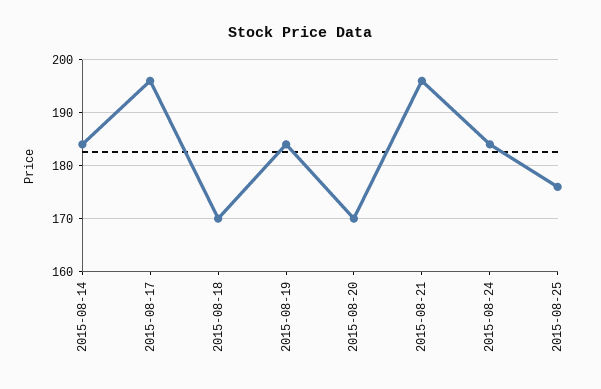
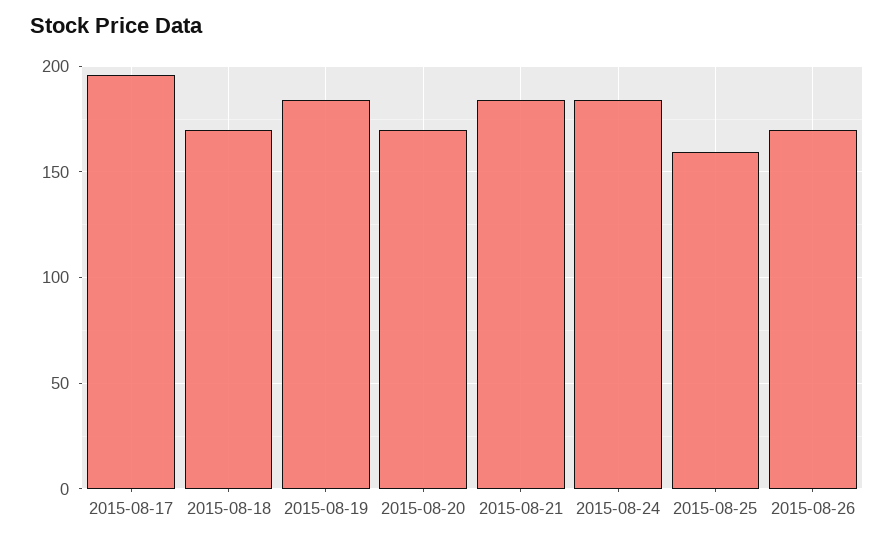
2015-08-14: 185 -> none
2015-08-21: 195 -> 185
2015-08-25: 175 -> 160
2015-08-26: none -> 170

